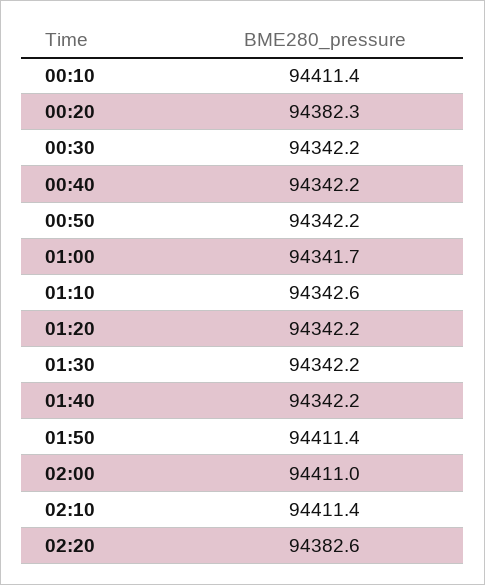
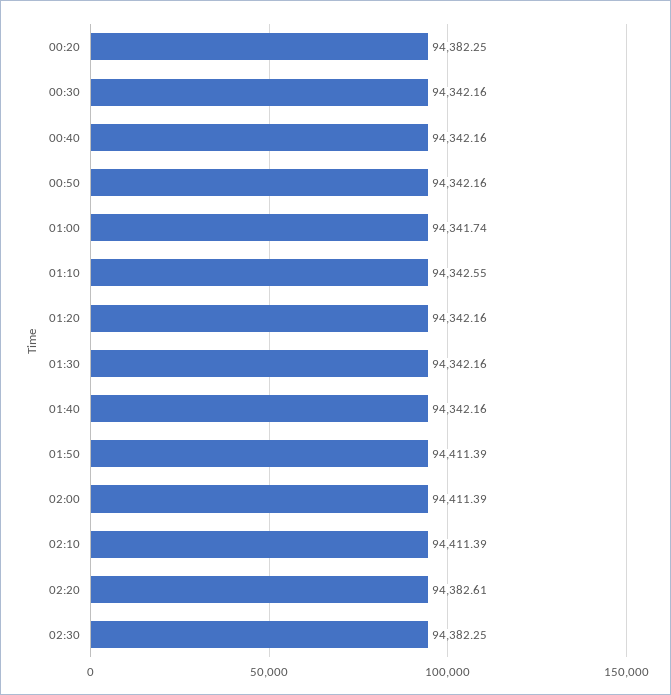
00:10: 94411.4 -> none
02:00: 94411 -> 94411.39
02:30: none -> 94382.25

